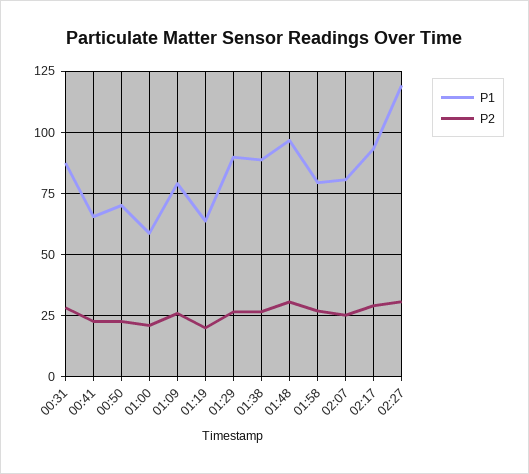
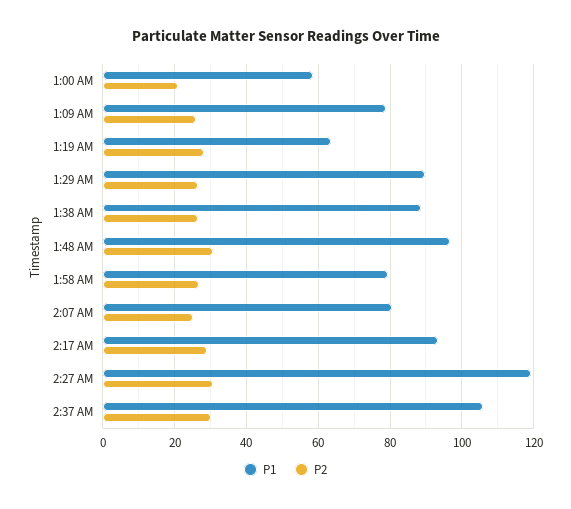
P1, 00:31: 87.5 -> none
P2, 00:31: 27.5 -> none
P1, 00:41: 65 -> none
P2, 00:41: 22.5 -> none
P1, 00:50: 70 -> none
P2, 00:50: 22.5 -> none
P2, 01:19: 20 -> 28
P1, 2:37 AM: none -> 106
P2, 2:37 AM: none -> 30

